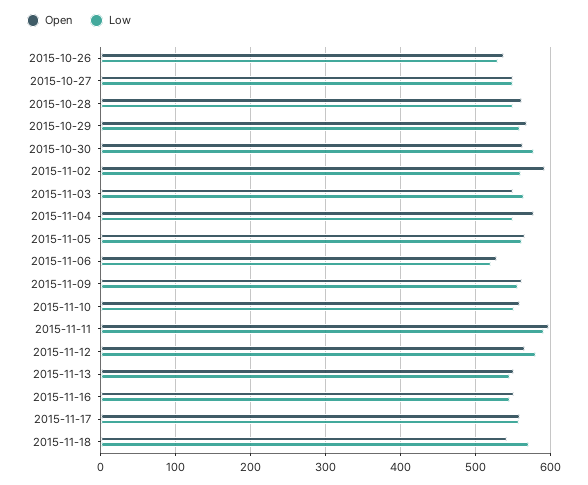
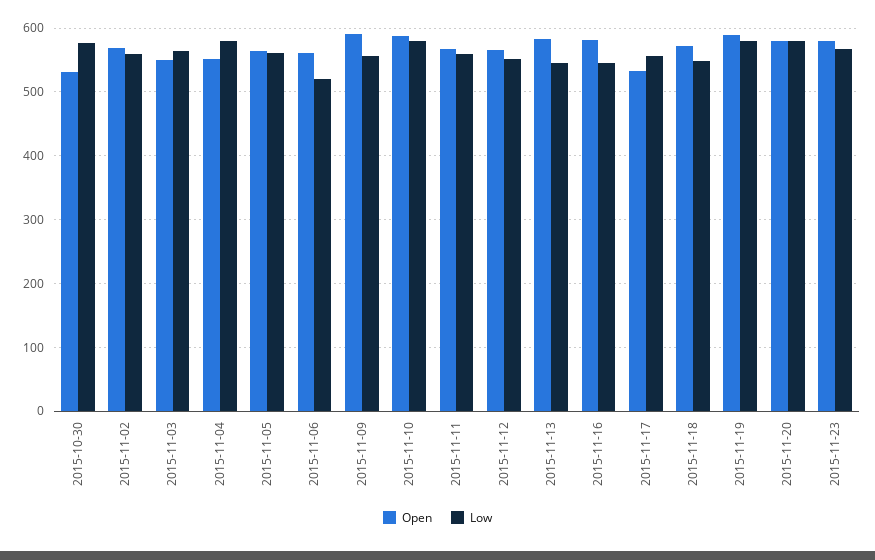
Open, 2015-10-26: 540 -> none
Low, 2015-10-26: 530 -> none
Open, 2015-10-27: 550 -> none
Low, 2015-10-27: 550 -> none
Open, 2015-10-28: 560 -> none
Low, 2015-10-28: 550 -> none
Open, 2015-10-29: 570 -> none
Low, 2015-10-29: 560 -> none
Open, 2015-10-30: 560 -> 530
Open, 2015-11-02: 590 -> 570
Open, 2015-11-04: 580 -> 550
Low, 2015-11-04: 550 -> 580
Open, 2015-11-06: 530 -> 560
Open, 2015-11-09: 560 -> 590
Open, 2015-11-10: 560 -> 590
Low, 2015-11-10: 550 -> 580
Open, 2015-11-11: 600 -> 570
Low, 2015-11-11: 590 -> 560
Low, 2015-11-12: 580 -> 550
Open, 2015-11-13: 550 -> 580
Open, 2015-11-16: 550 -> 580
Open, 2015-11-17: 560 -> 530
Open, 2015-11-18: 540 -> 570
Low, 2015-11-18: 570 -> 550
Open, 2015-11-19: none -> 590
Low, 2015-11-19: none -> 580
Open, 2015-11-20: none -> 580
Low, 2015-11-20: none -> 580
Open, 2015-11-23: none -> 580
Low, 2015-11-23: none -> 570

